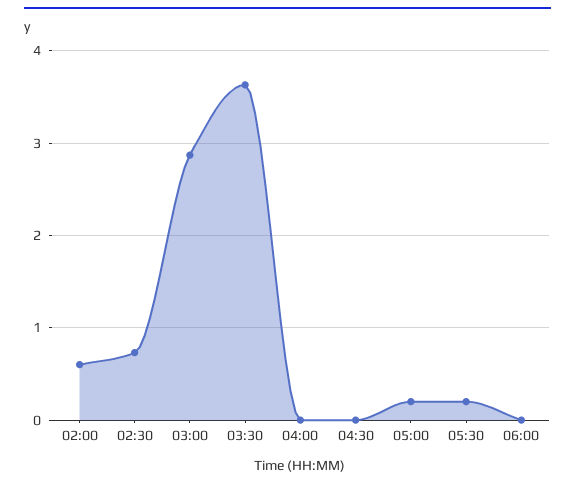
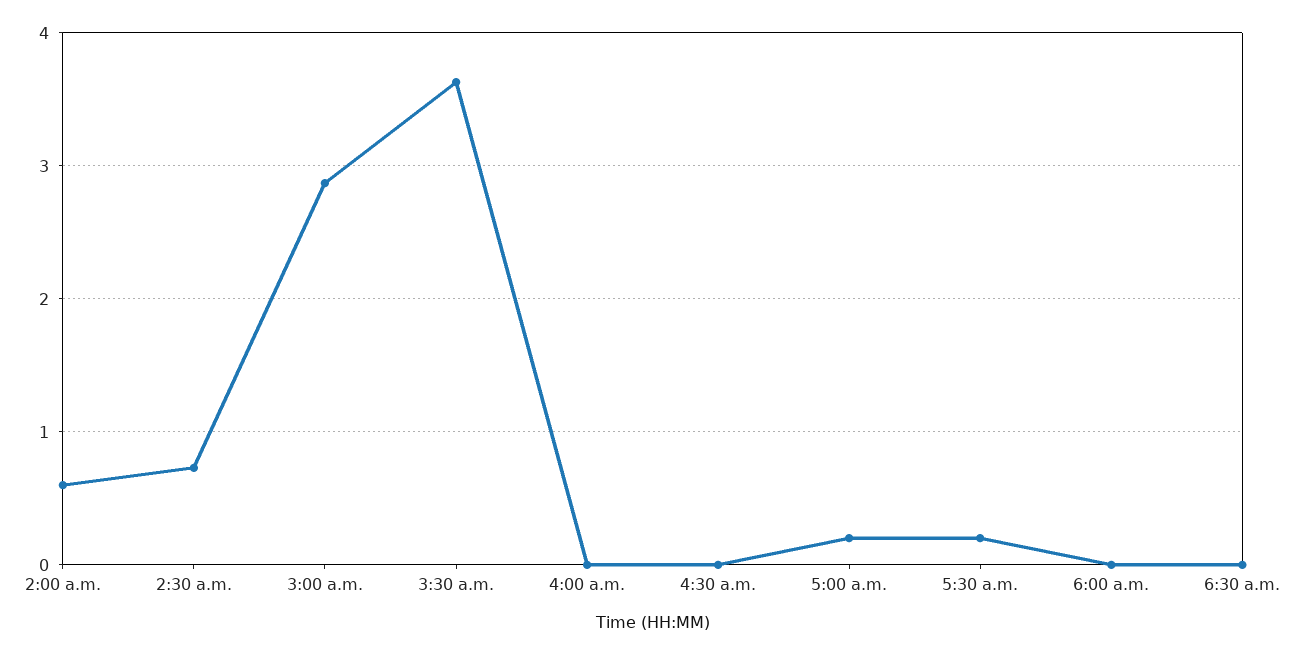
6:30 a.m.: none -> 0

